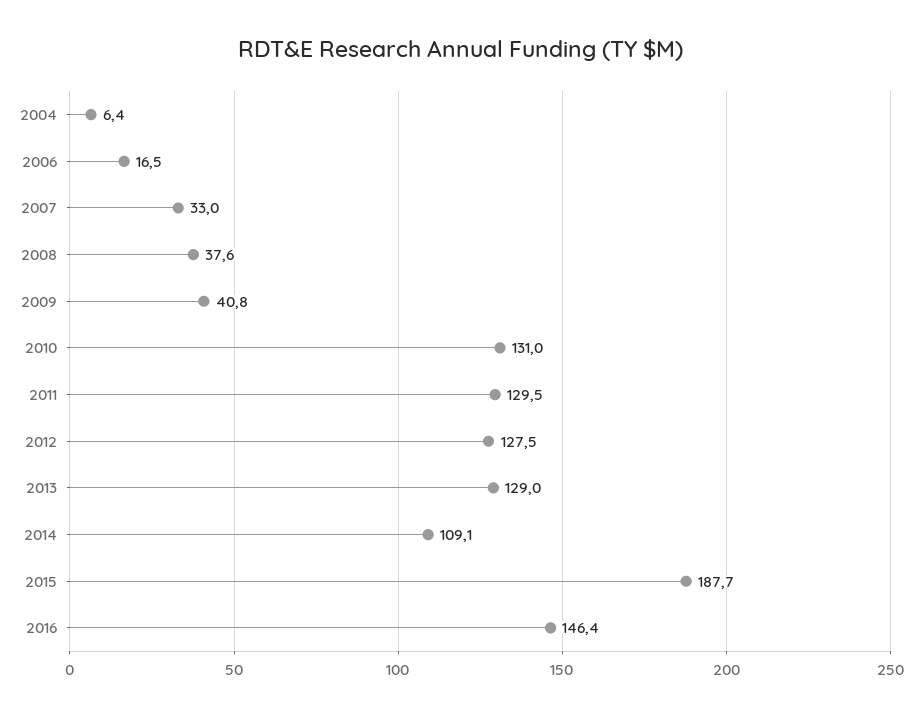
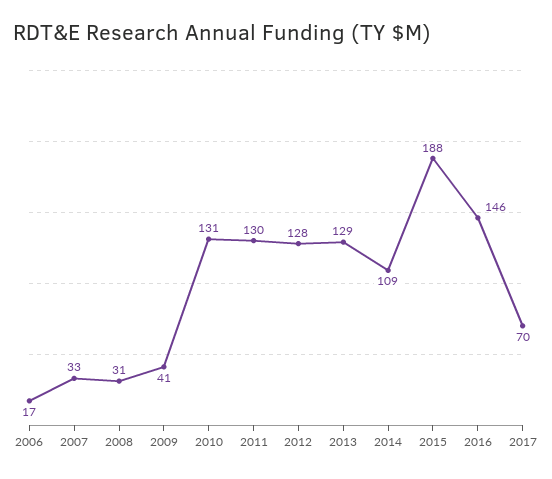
2004: 6.4 -> none
2008: 37.6 -> 31
2017: none -> 70

